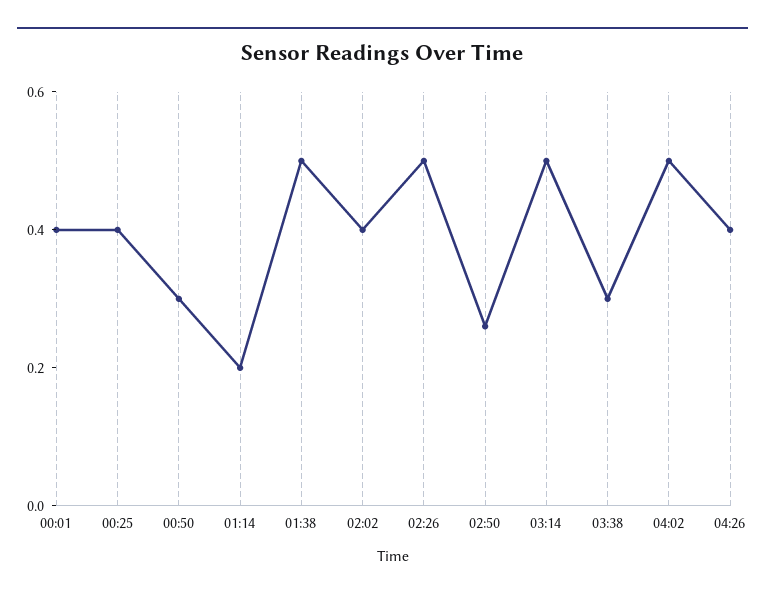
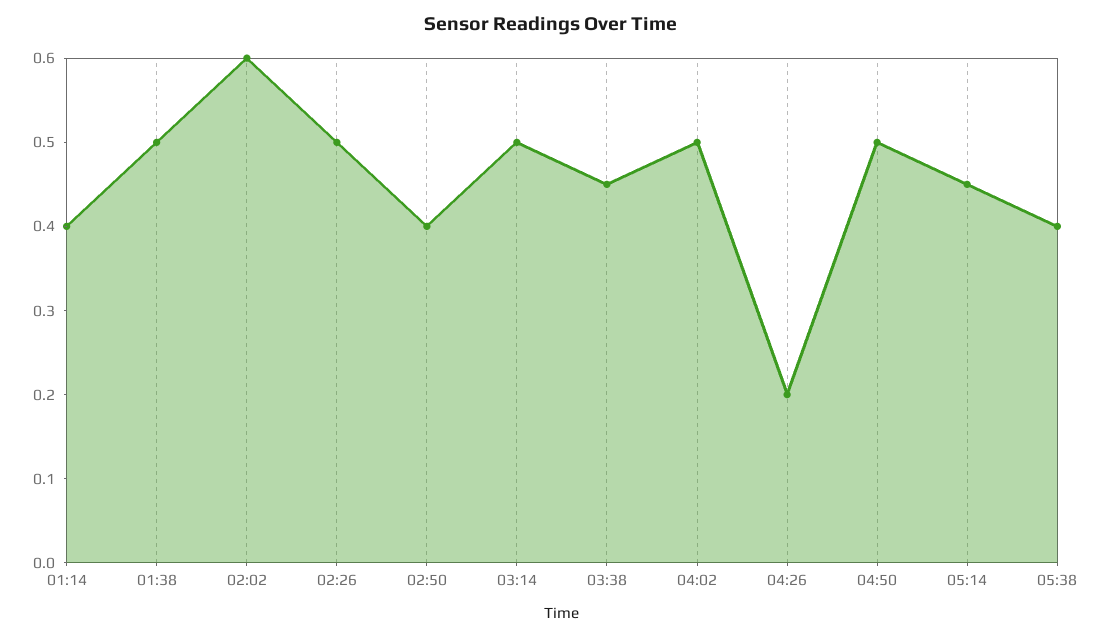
00:01: 0.4 -> none
00:25: 0.4 -> none
00:50: 0.3 -> none
01:14: 0.2 -> 0.4
02:02: 0.4 -> 0.6
02:50: 0.25 -> 0.4
03:38: 0.3 -> 0.45
04:26: 0.4 -> 0.2
04:50: none -> 0.5
05:14: none -> 0.45
05:38: none -> 0.4

